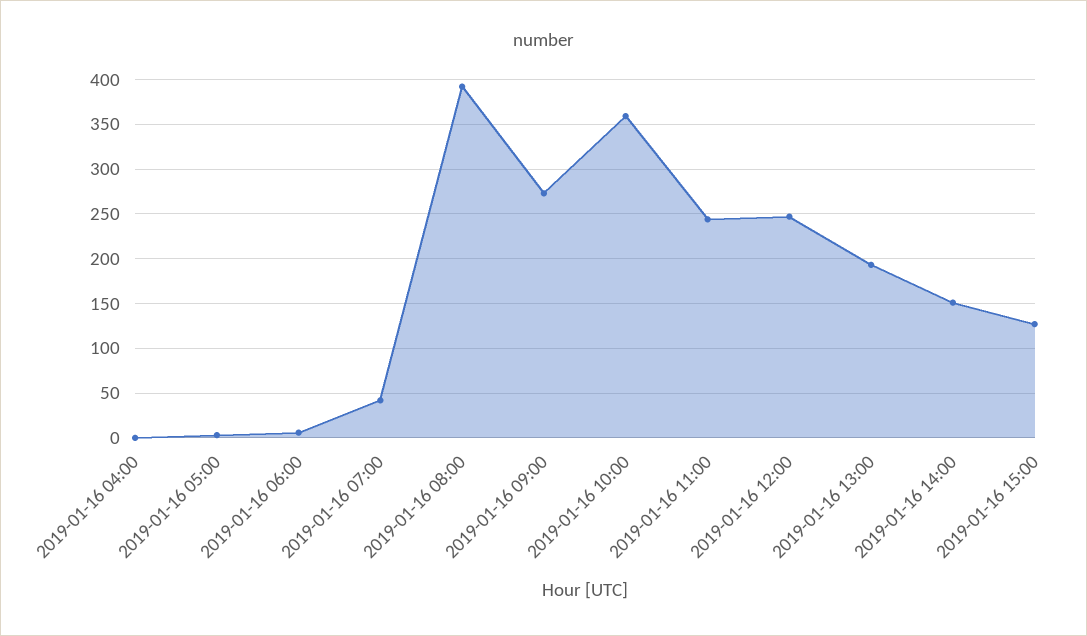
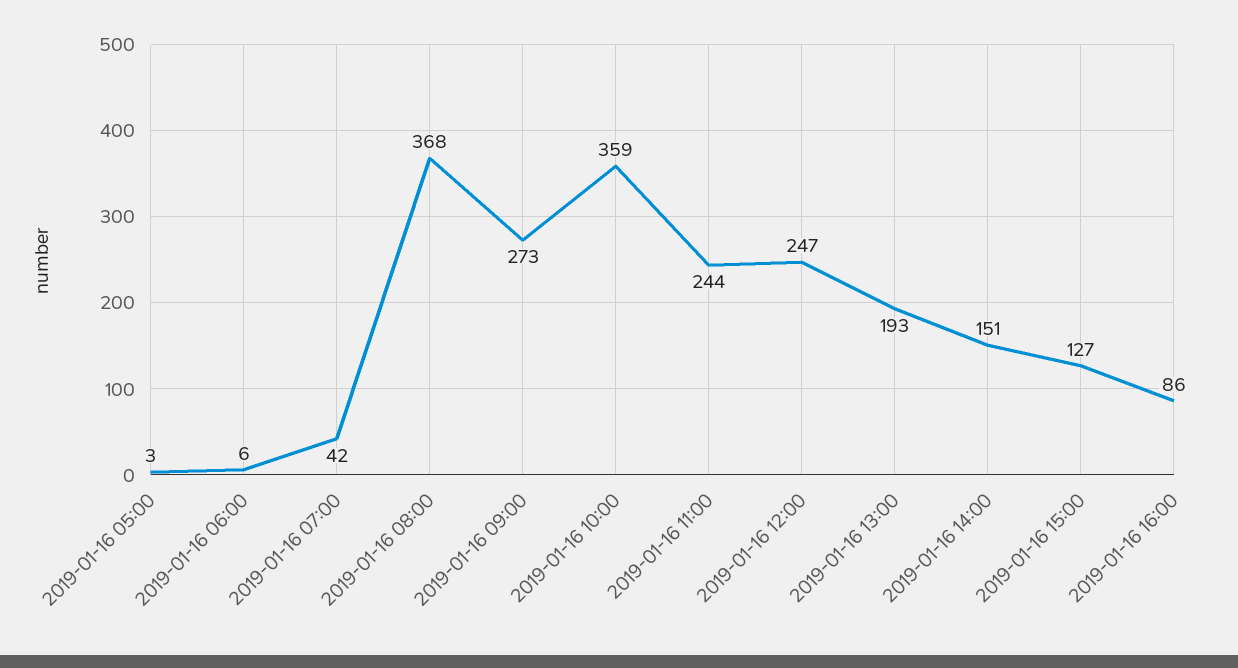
2019-01-16 04:00: 0 -> none
2019-01-16 08:00: 390 -> 368
2019-01-16 16:00: none -> 86

